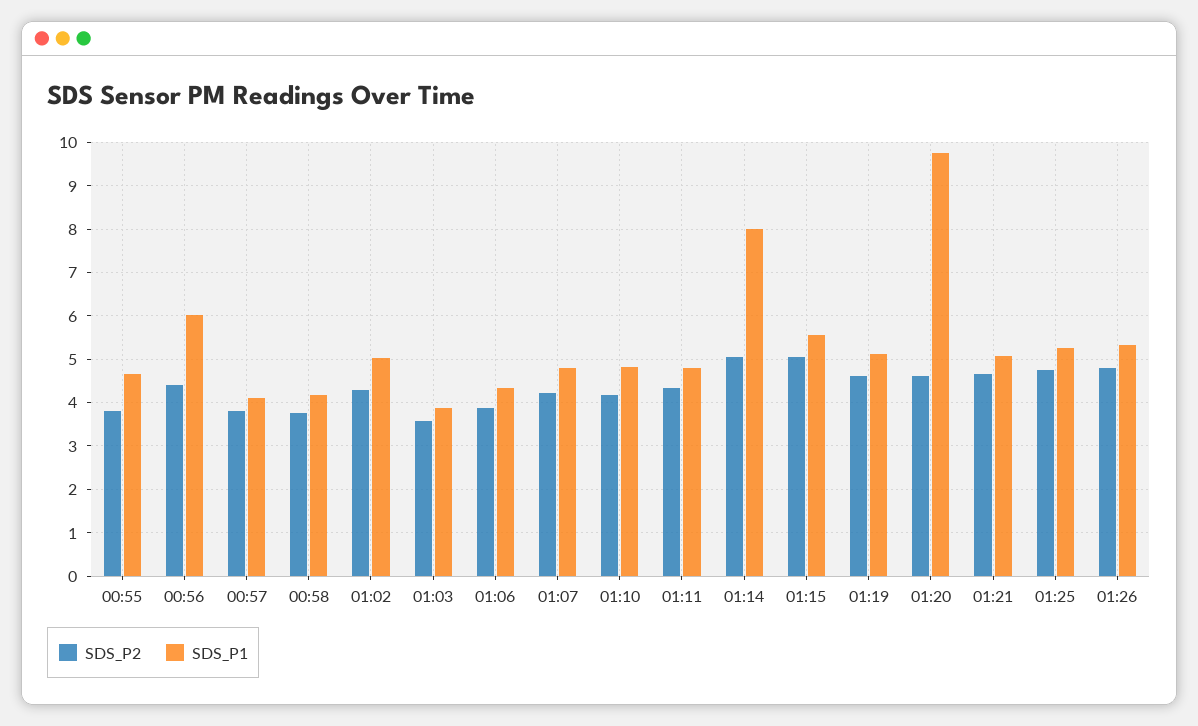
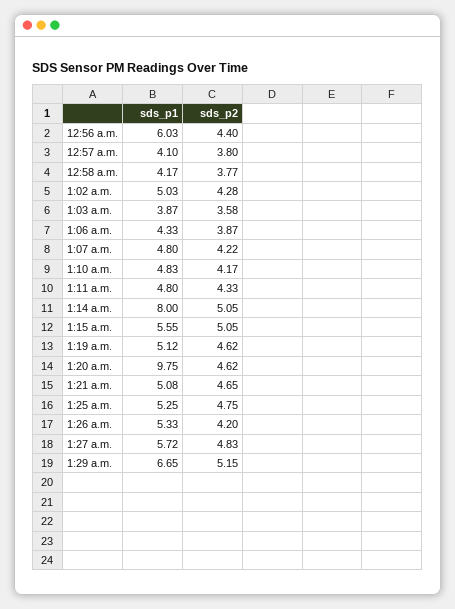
SDS_P2, 00:55: 3.8 -> none
SDS_P1, 00:55: 4.6 -> none
SDS_P2, 01:26: 4.8 -> 4.2
SDS_P1, 1:27 a.m.: none -> 5.72
SDS_P2, 1:27 a.m.: none -> 4.83
SDS_P1, 1:29 a.m.: none -> 6.65
SDS_P2, 1:29 a.m.: none -> 5.15

